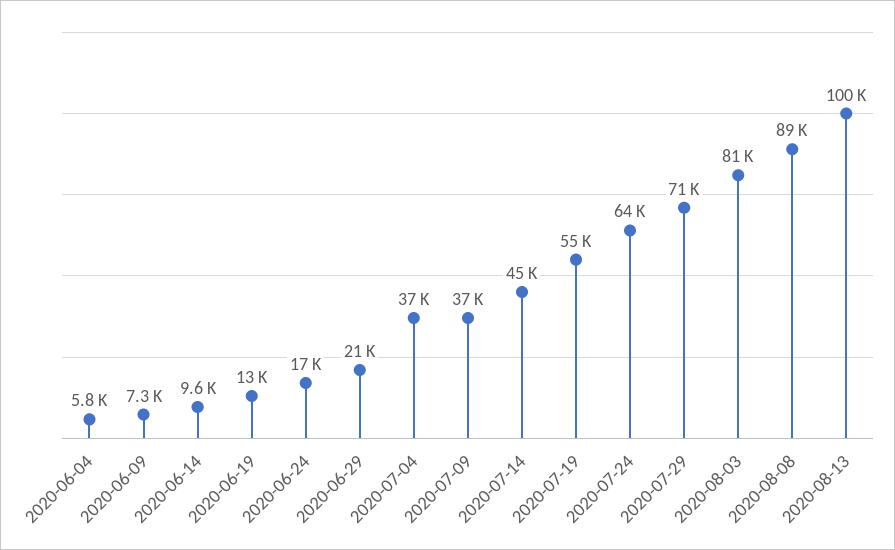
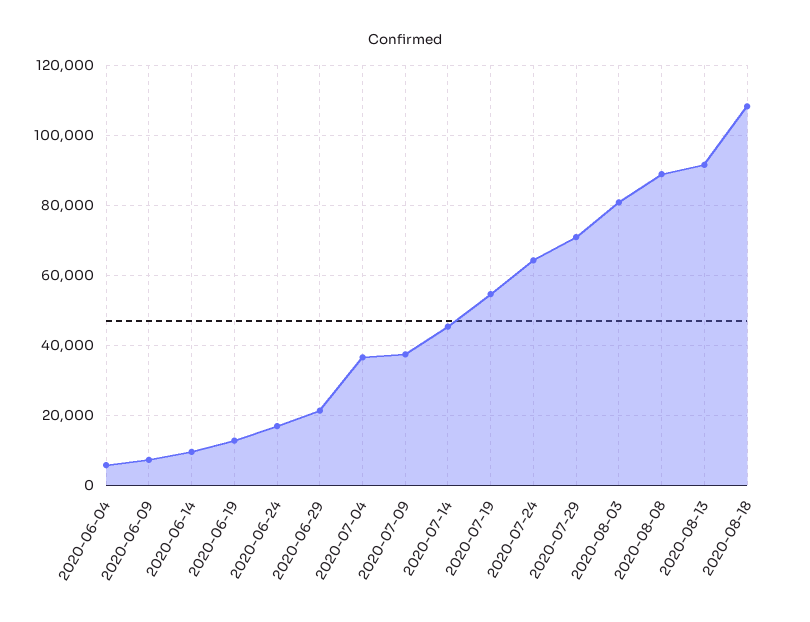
2020-08-13: 100000 -> 92000
2020-08-18: none -> 108000

